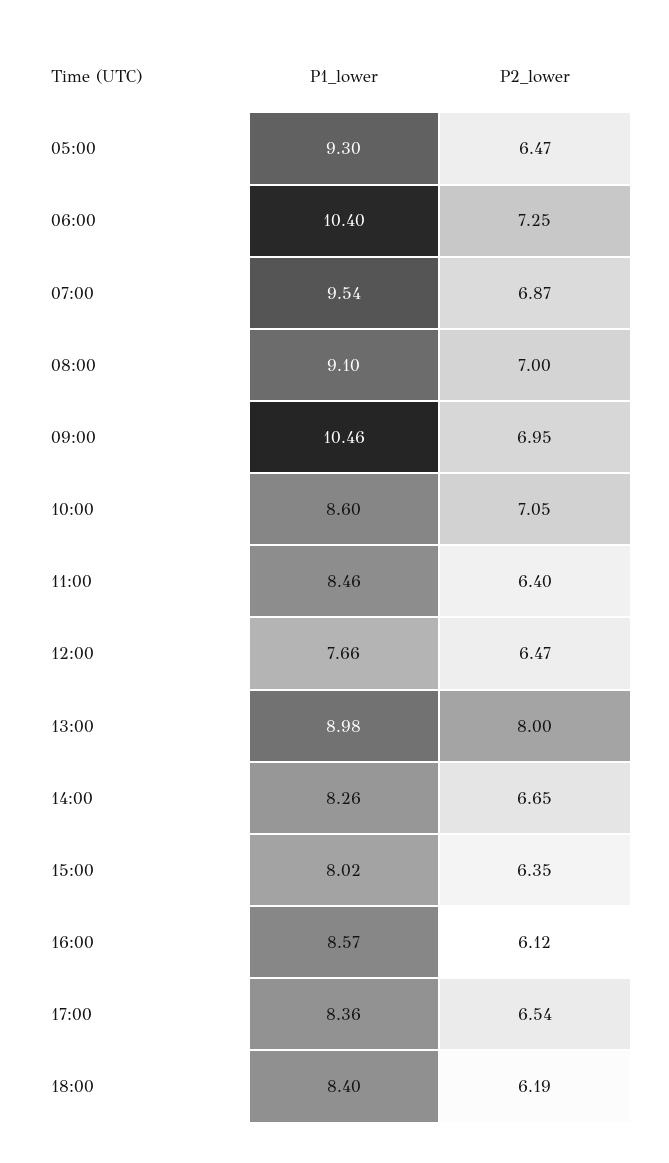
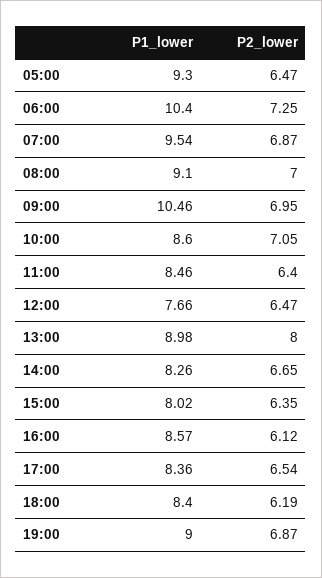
P1_lower, 19:00: none -> 9
P2_lower, 19:00: none -> 6.87

